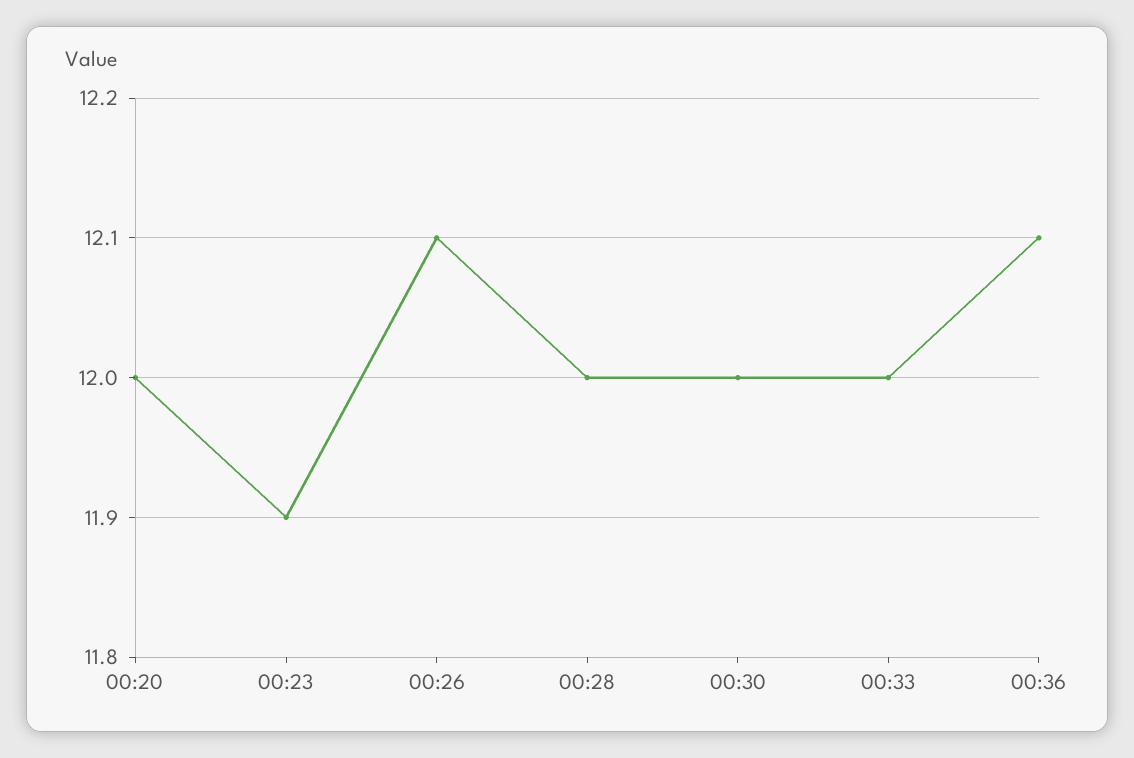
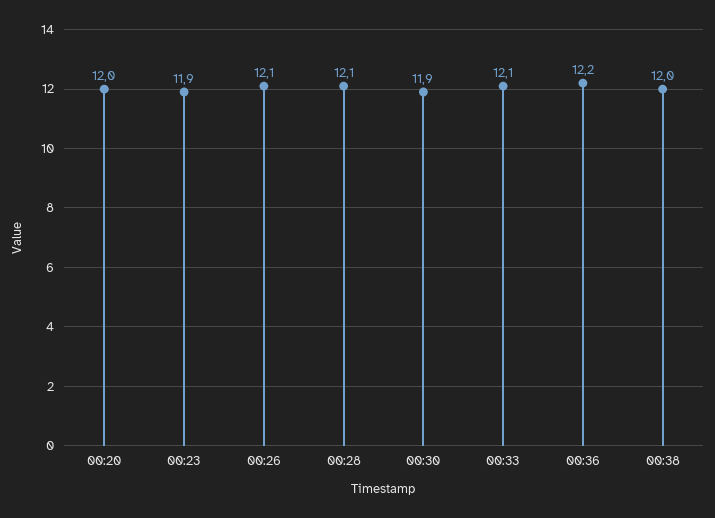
00:28: 12 -> 12.1
00:30: 12 -> 11.9
00:33: 12 -> 12.1
00:36: 12.1 -> 12.2
00:38: none -> 12

